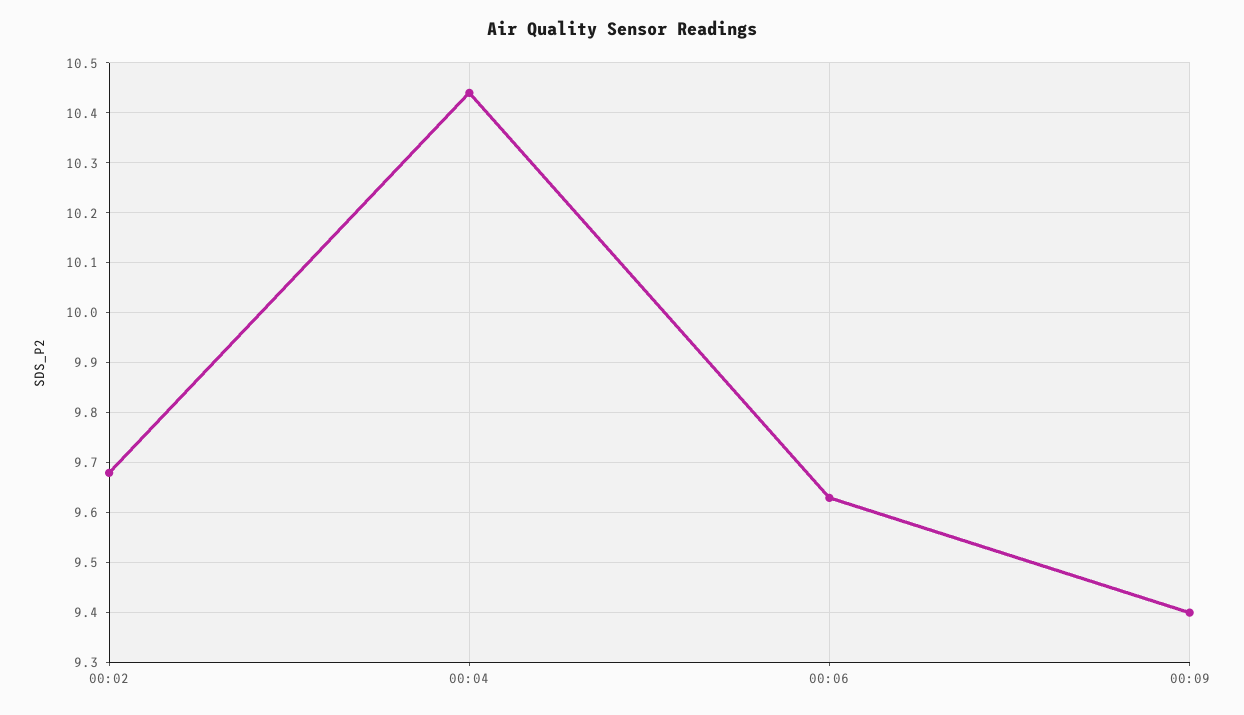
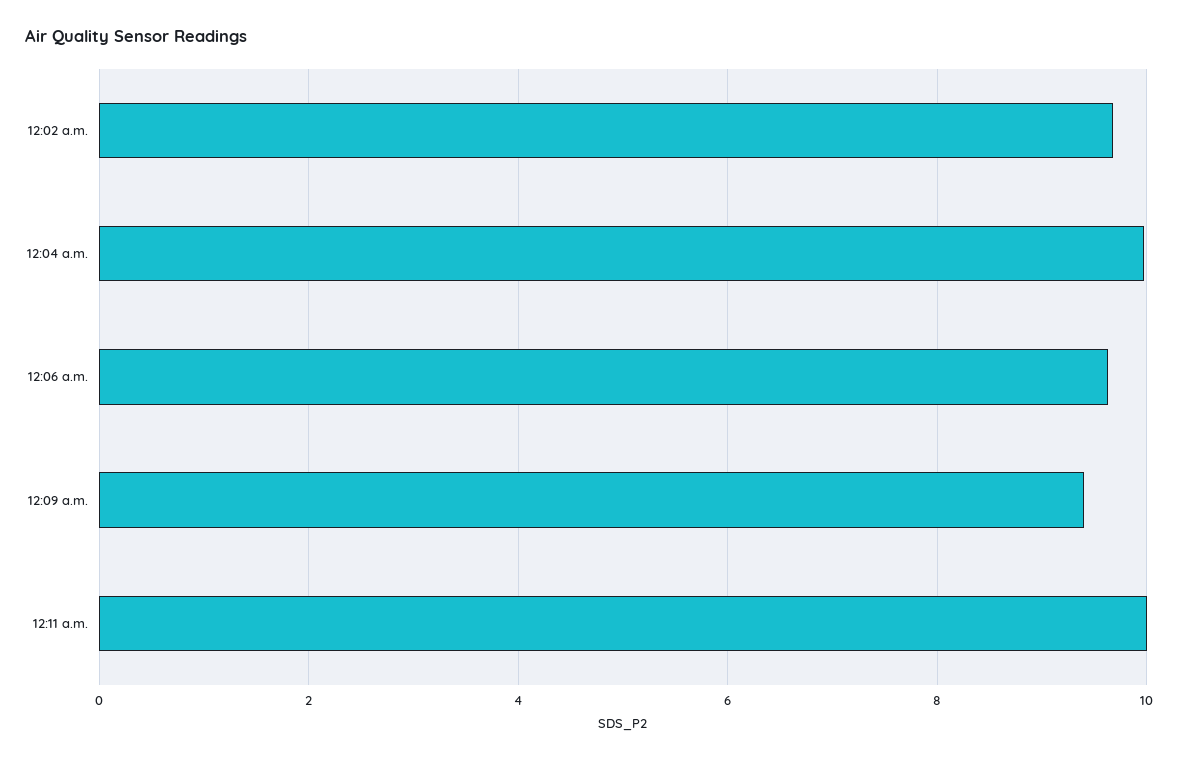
00:04: 10.45 -> 10
12:11 a.m.: none -> 10

